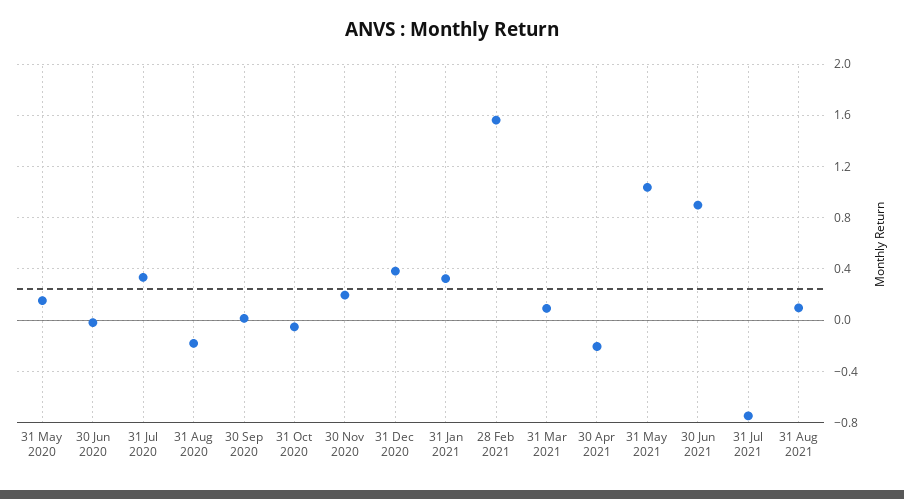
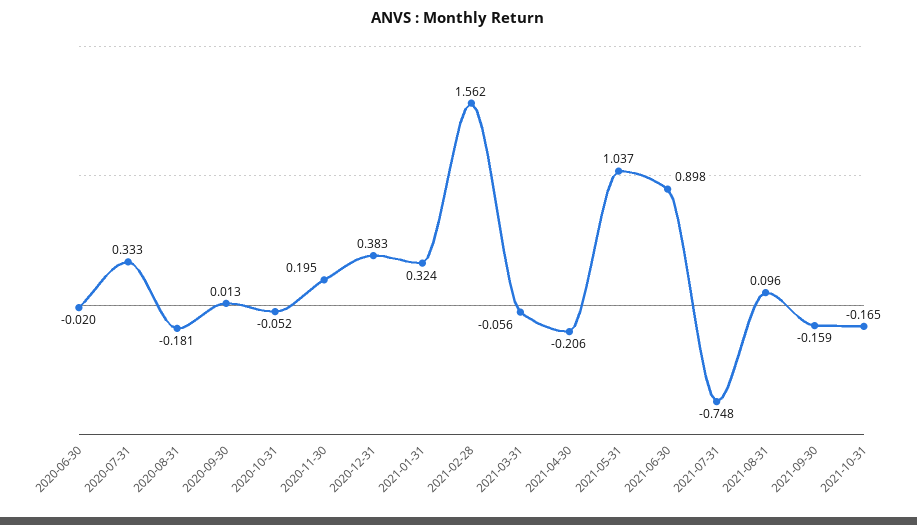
31 May 2020: 0.15 -> none
31 Mar 2021: 0.1 -> -0.056
2021-09-30: none -> -0.159
2021-10-31: none -> -0.165

